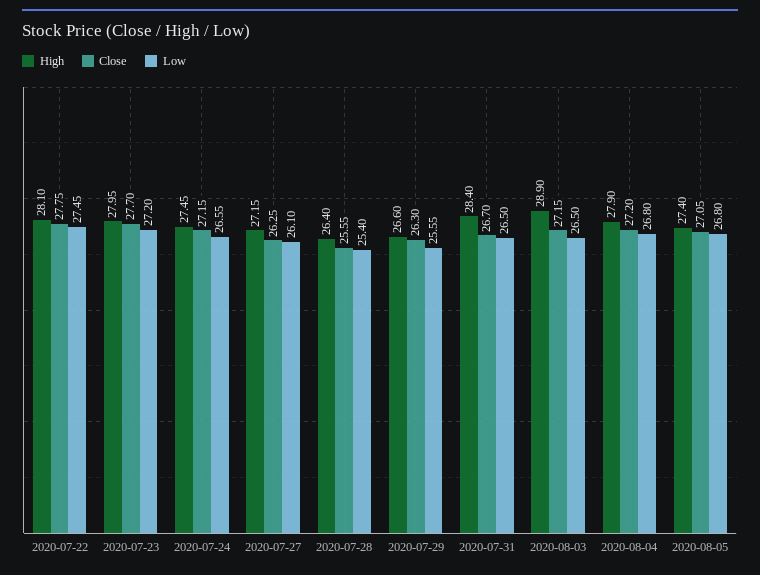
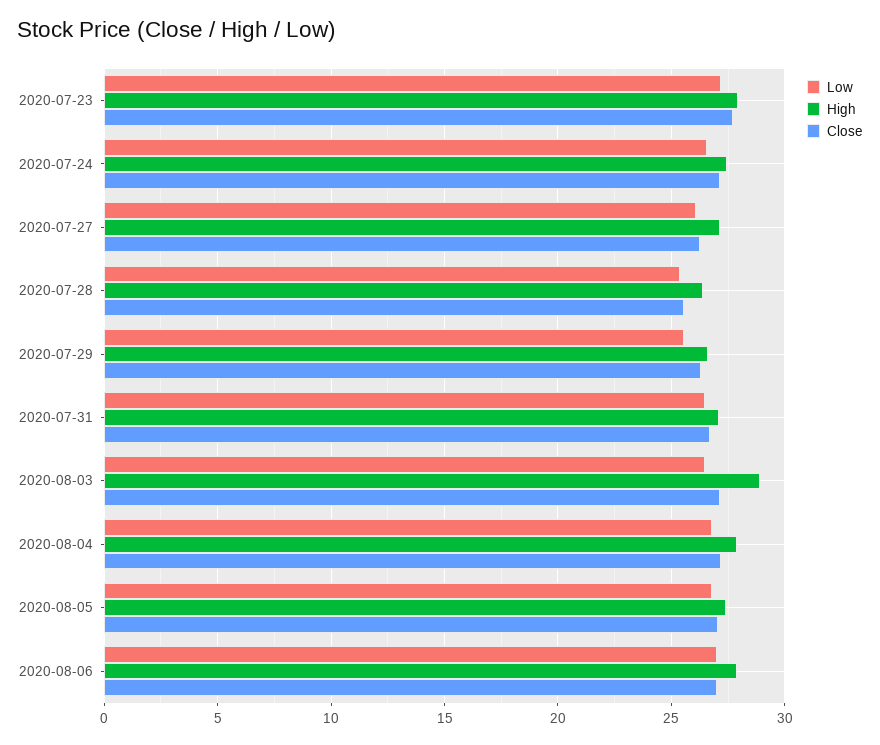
High, 2020-07-22: 28.1 -> none
Close, 2020-07-22: 27.75 -> none
Low, 2020-07-22: 27.45 -> none
High, 2020-07-31: 28.4 -> 27
Low, 2020-08-06: none -> 27
High, 2020-08-06: none -> 28
Close, 2020-08-06: none -> 27

